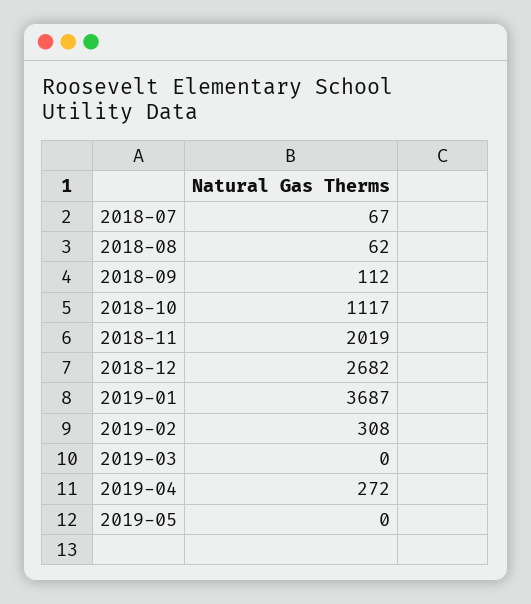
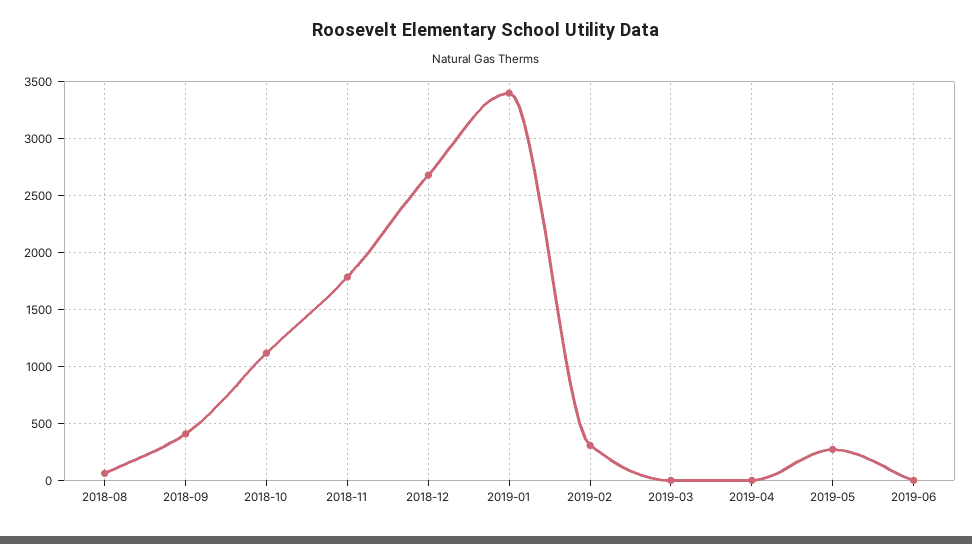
2018-07: 67 -> none
2018-09: 112 -> 400
2018-11: 2019 -> 1800
2019-01: 3687 -> 3400
2019-04: 272 -> 0
2019-05: 0 -> 300
2019-06: none -> 0

